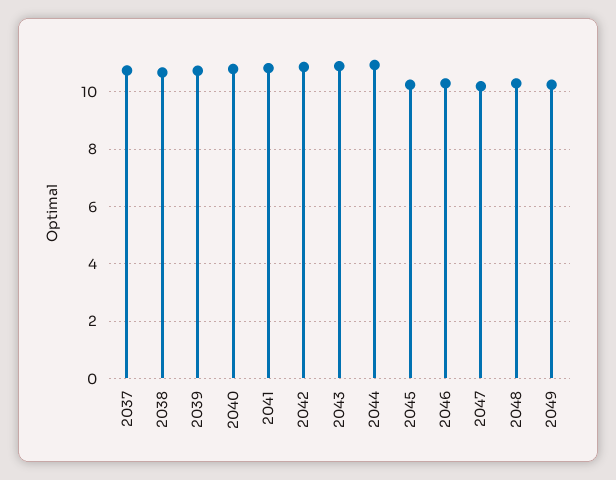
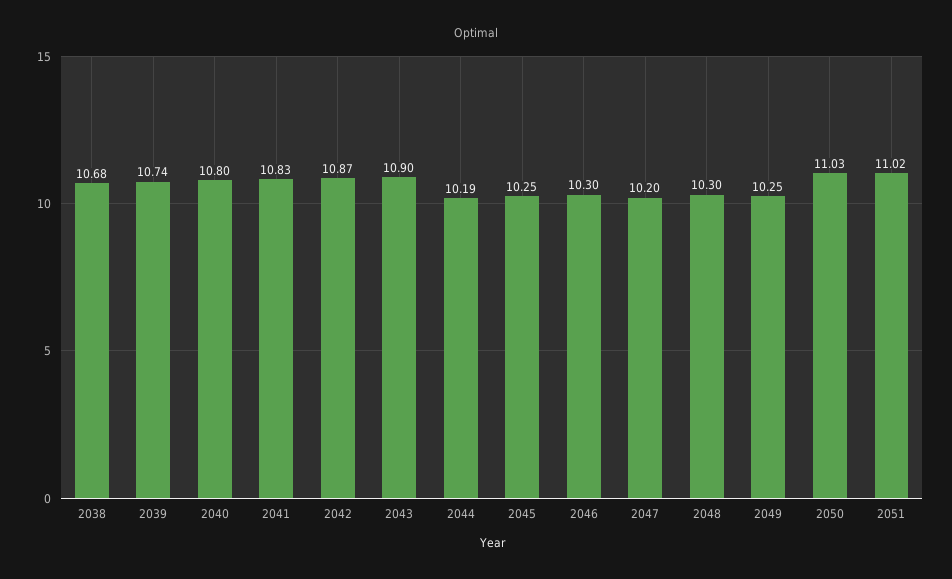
2037: 10.75 -> none
2044: 11 -> 10.19
2050: none -> 11.03
2051: none -> 11.02

